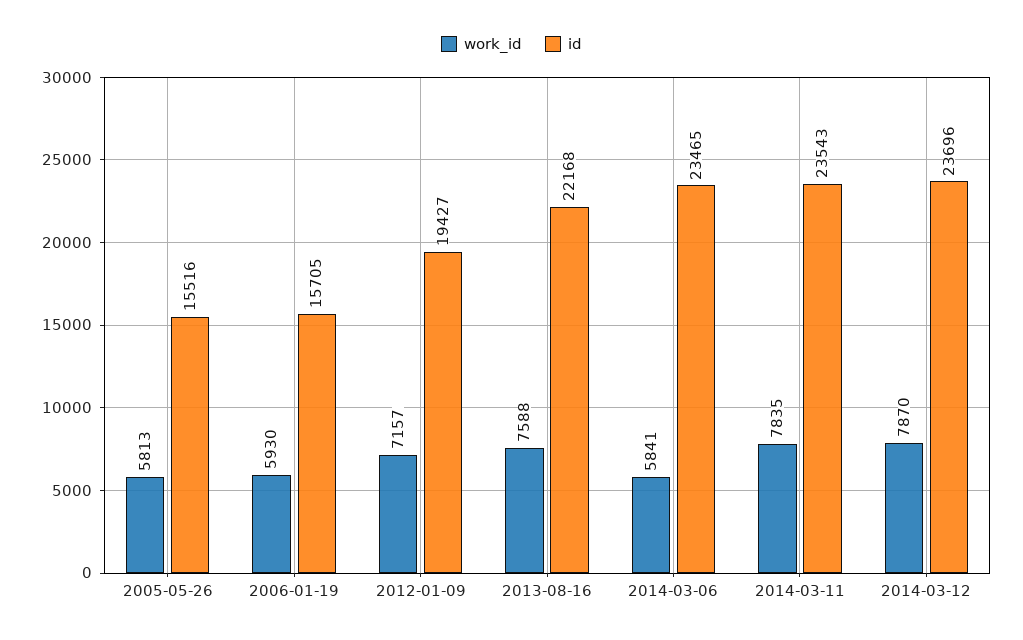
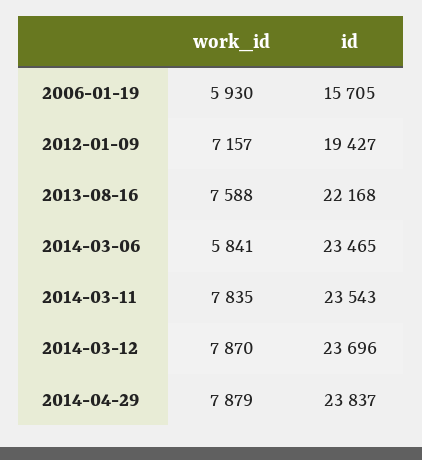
work_id, 2005-05-26: 5813 -> none
id, 2005-05-26: 15516 -> none
work_id, 2014-04-29: none -> 7879
id, 2014-04-29: none -> 23837

